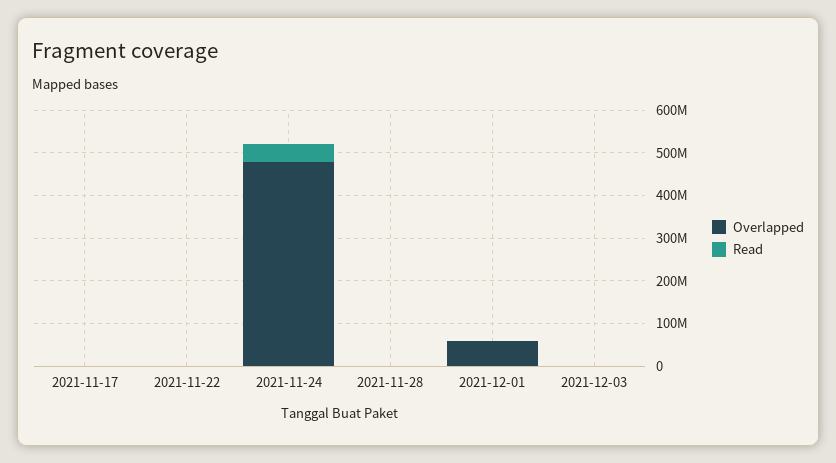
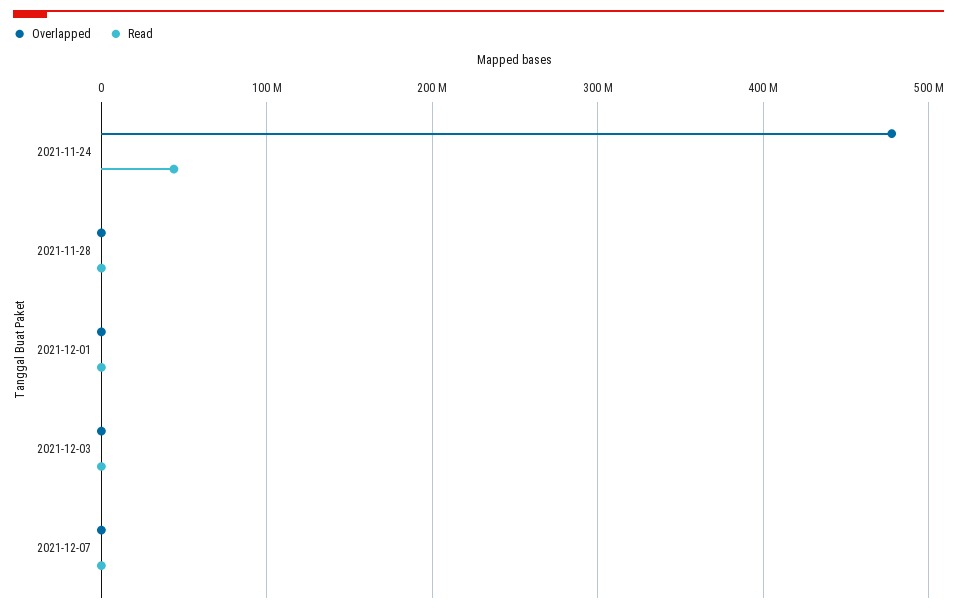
Overlapped, 2021-11-17: 0 -> none
Read, 2021-11-17: 0 -> none
Overlapped, 2021-11-22: 0 -> none
Read, 2021-11-22: 0 -> none
Overlapped, 2021-12-01: 60000000 -> 0
Overlapped, 2021-12-07: none -> 0
Read, 2021-12-07: none -> 0

